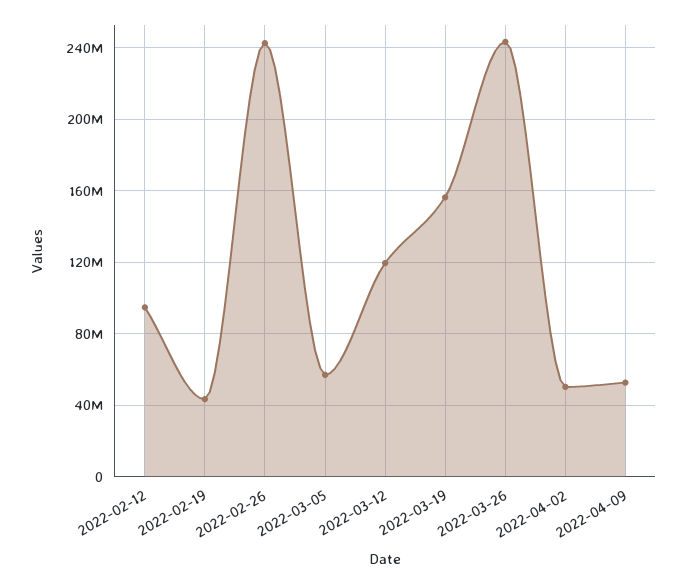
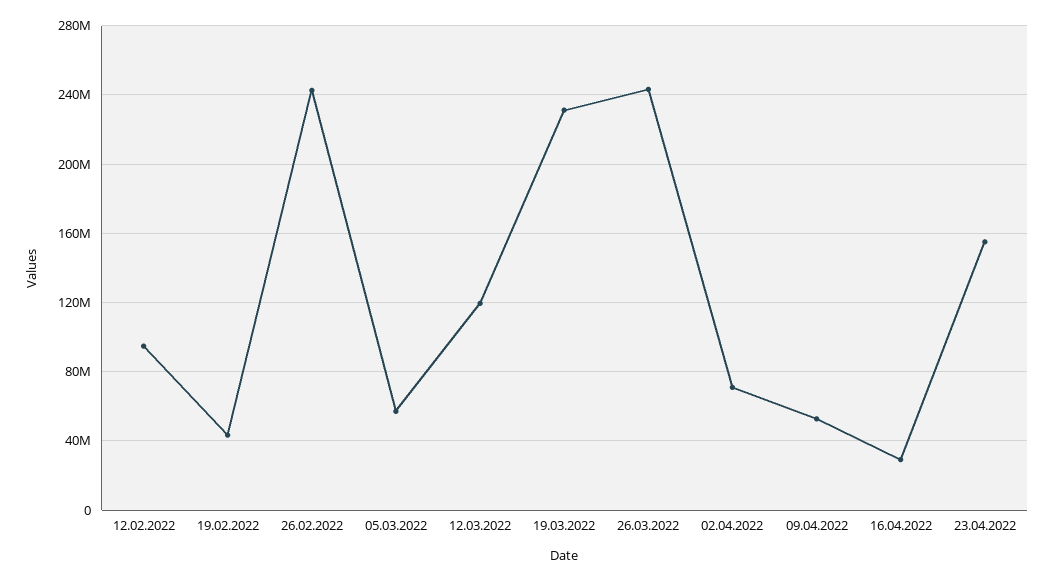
2022-03-19: 155000000 -> 230000000
2022-04-02: 50000000 -> 70000000
16.04.2022: none -> 30000000
23.04.2022: none -> 155000000

